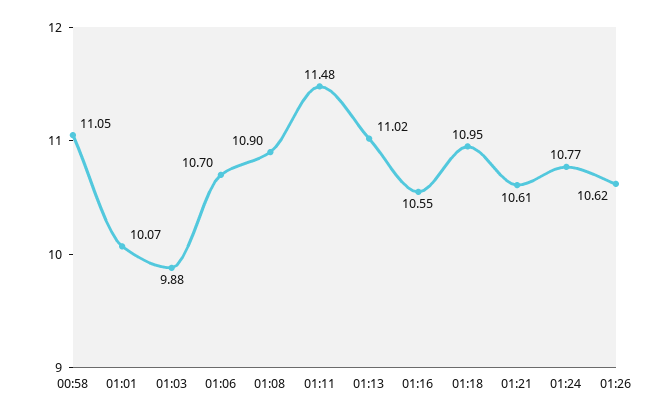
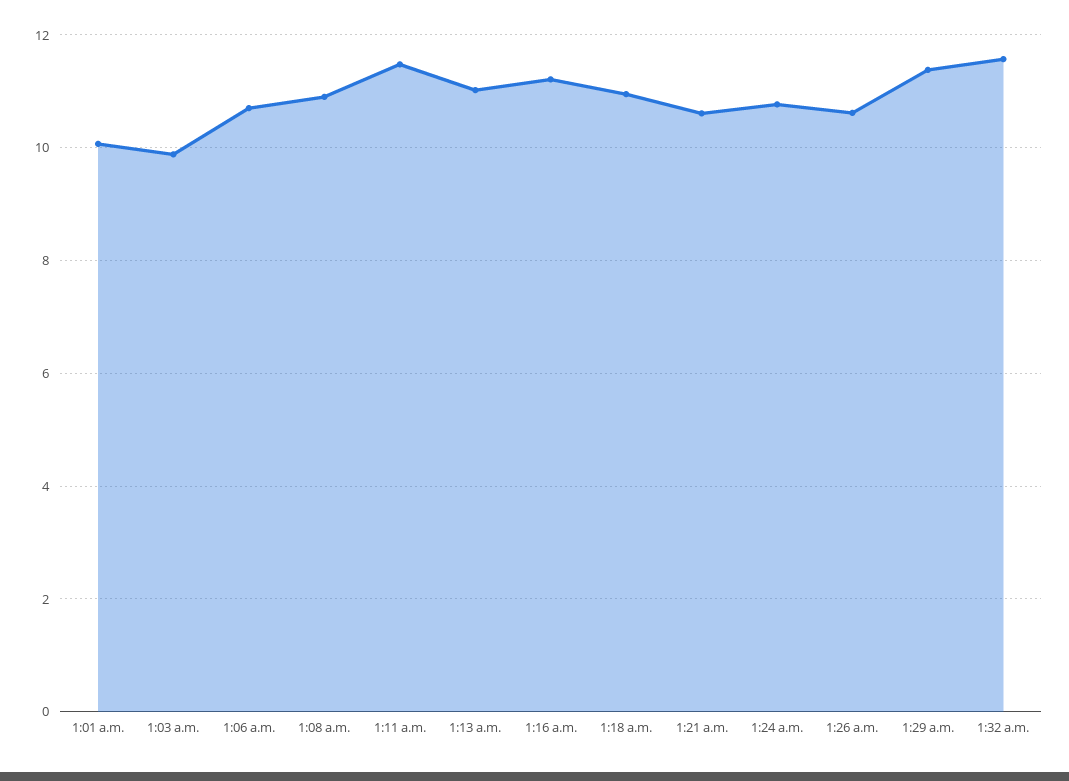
00:58: 11.05 -> none
01:16: 10.55 -> 11.2
1:29 a.m.: none -> 11.4
1:32 a.m.: none -> 11.6

